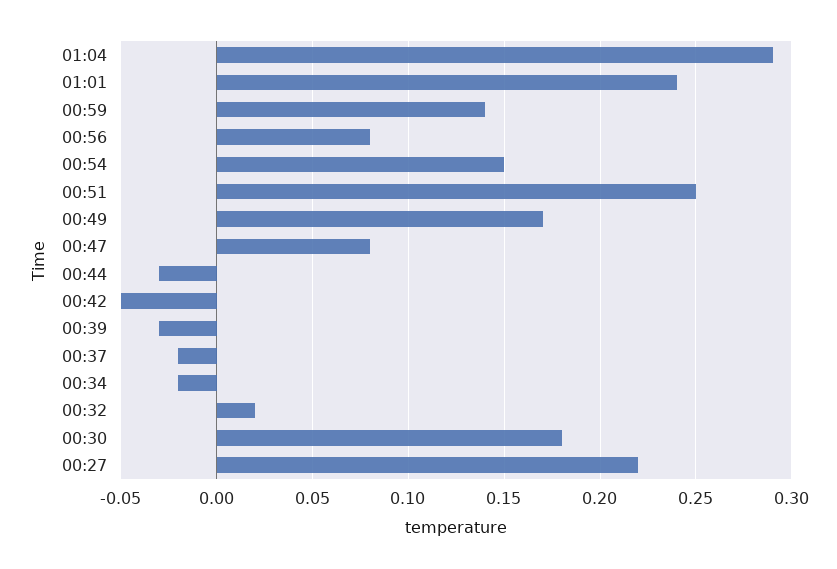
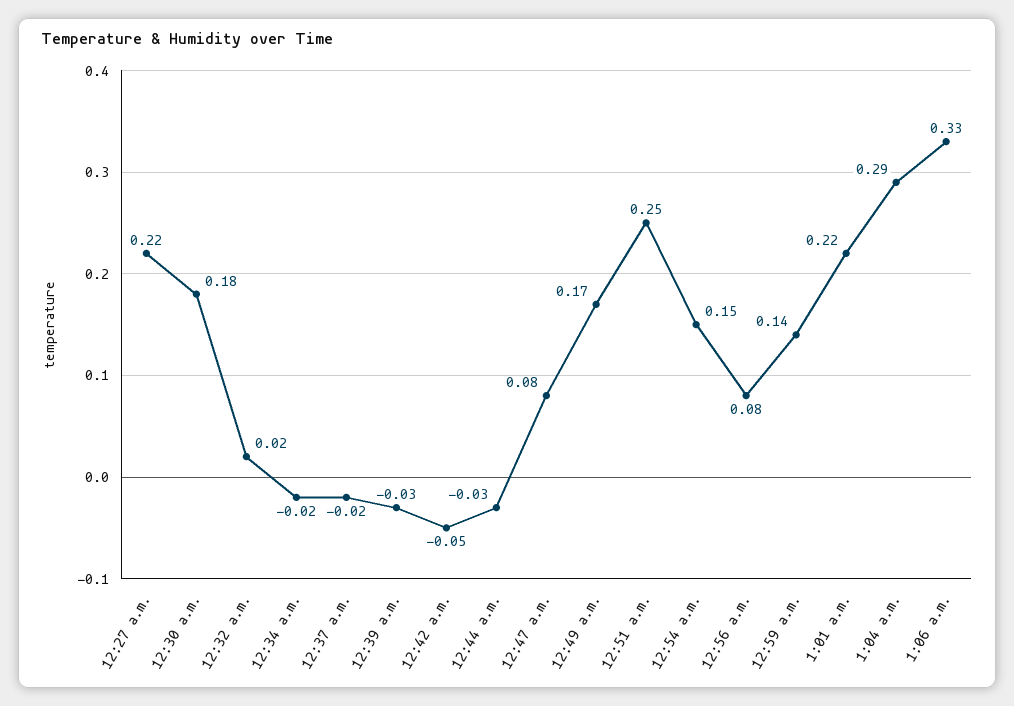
01:01: 0.24 -> 0.22
1:06 a.m.: none -> 0.33

